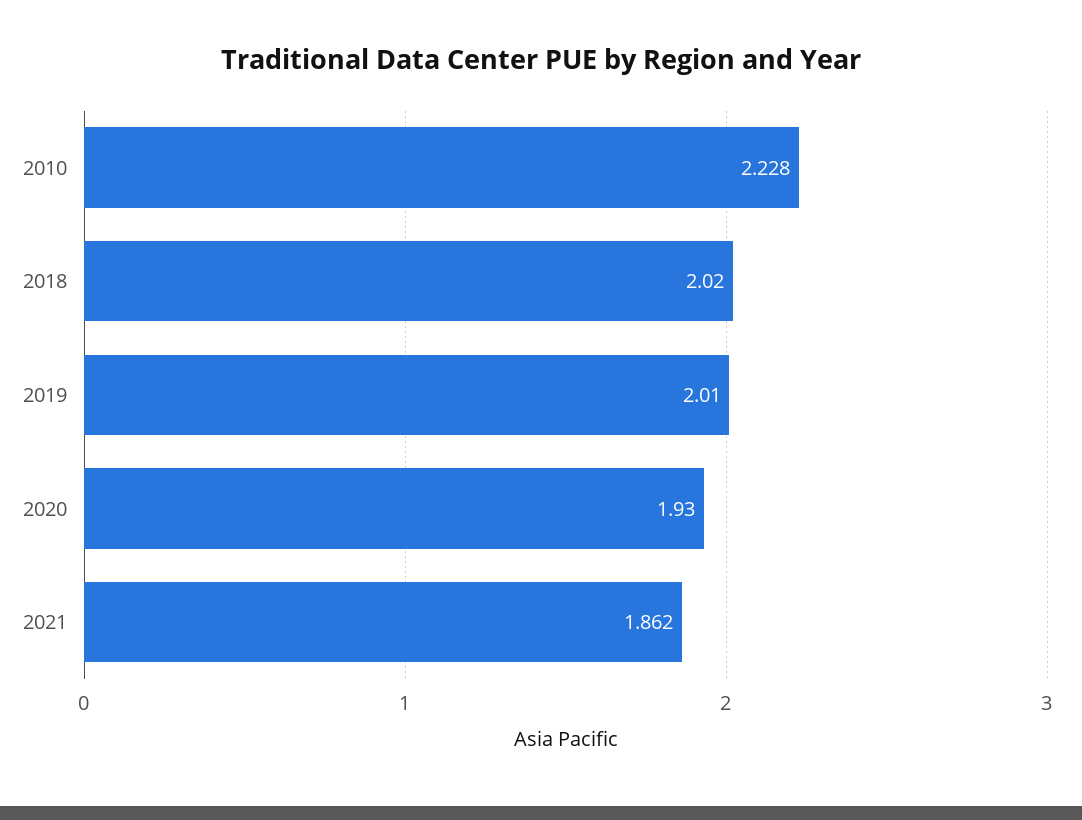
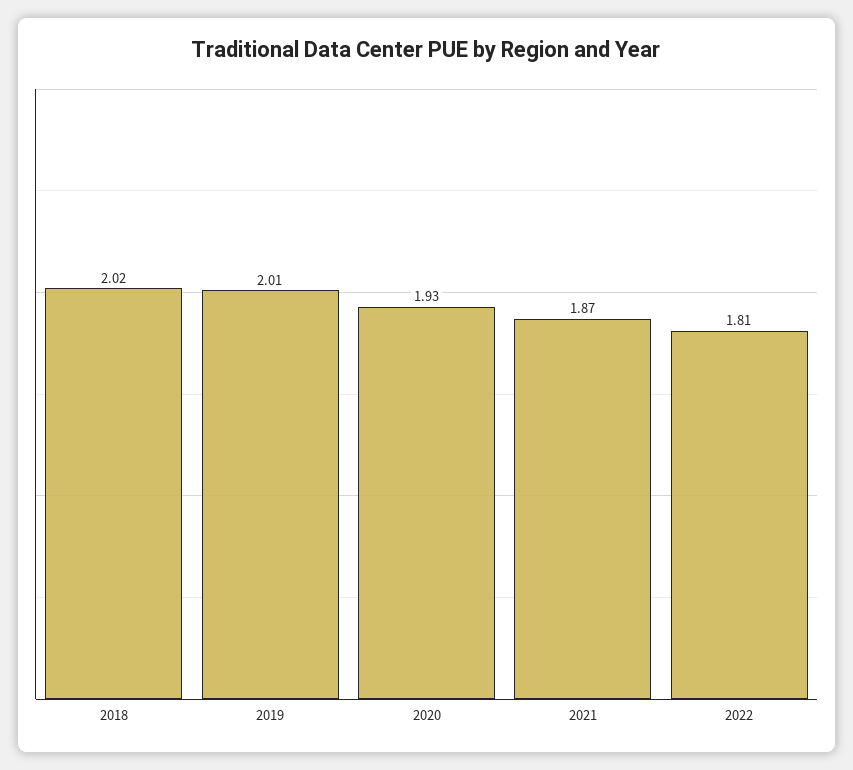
2010: 2.228 -> none
2021: 1.862 -> 1.87
2022: none -> 1.81

